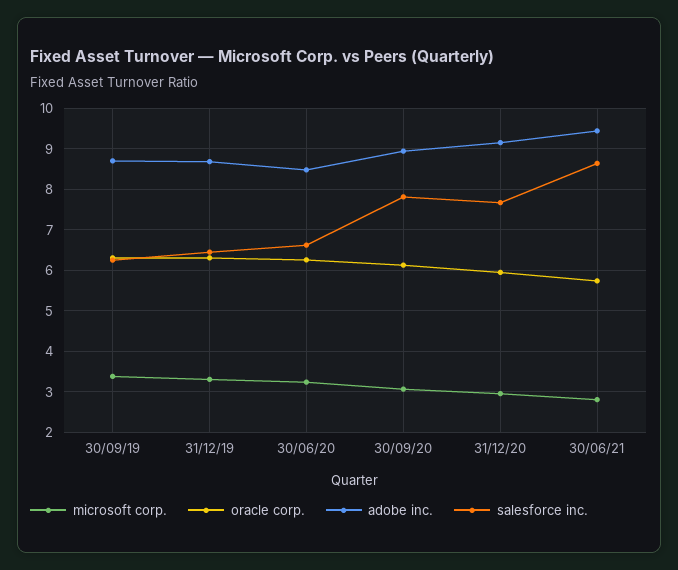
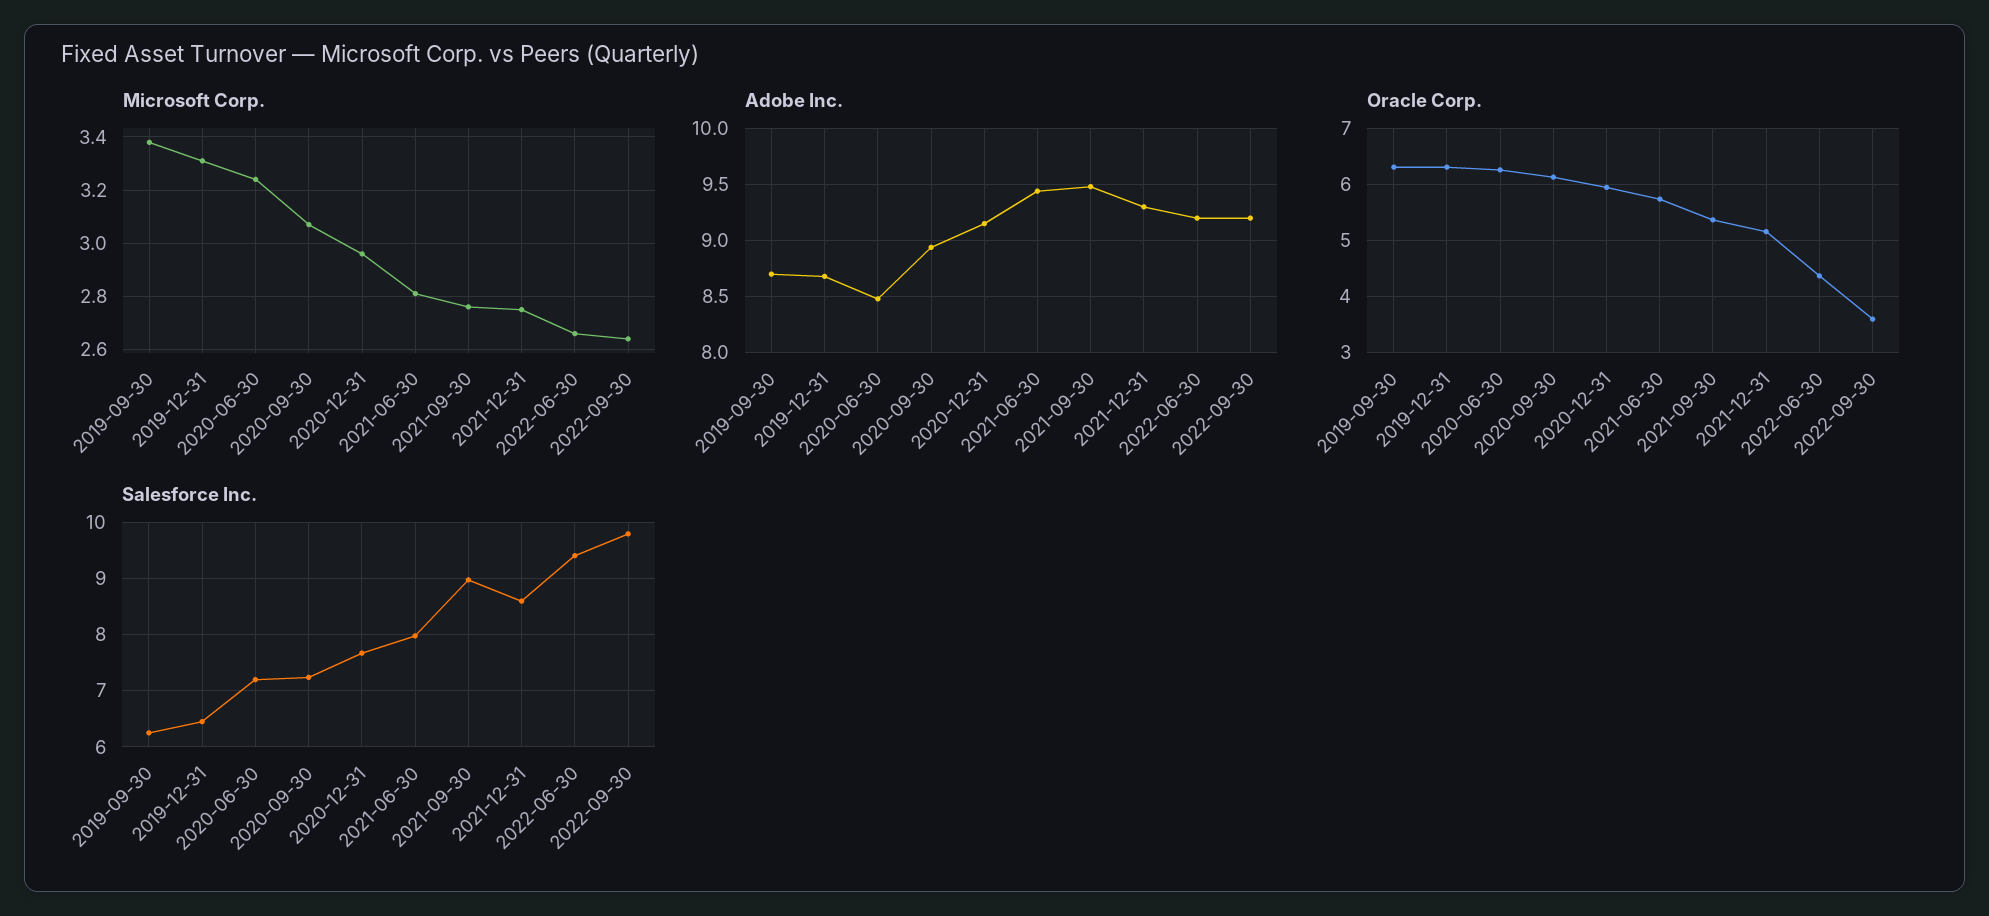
salesforce inc., 30/06/20: 6.6 -> 7.2
salesforce inc., 30/09/20: 7.8 -> 7.2
salesforce inc., 30/06/21: 8.6 -> 8
microsoft corp., 2021-09-30: none -> 2.75
microsoft corp., 2021-12-31: none -> 2.75
microsoft corp., 2022-06-30: none -> 2.65
microsoft corp., 2022-09-30: none -> 2.65
adobe inc., 2021-09-30: none -> 9.5
adobe inc., 2021-12-31: none -> 9.3
adobe inc., 2022-06-30: none -> 9.2
adobe inc., 2022-09-30: none -> 9.2
oracle corp., 2021-09-30: none -> 5.4
oracle corp., 2021-12-31: none -> 5.2
oracle corp., 2022-06-30: none -> 4.4
oracle corp., 2022-09-30: none -> 3.6
salesforce inc., 2021-09-30: none -> 9
salesforce inc., 2021-12-31: none -> 8.6
salesforce inc., 2022-06-30: none -> 9.4
salesforce inc., 2022-09-30: none -> 9.8

